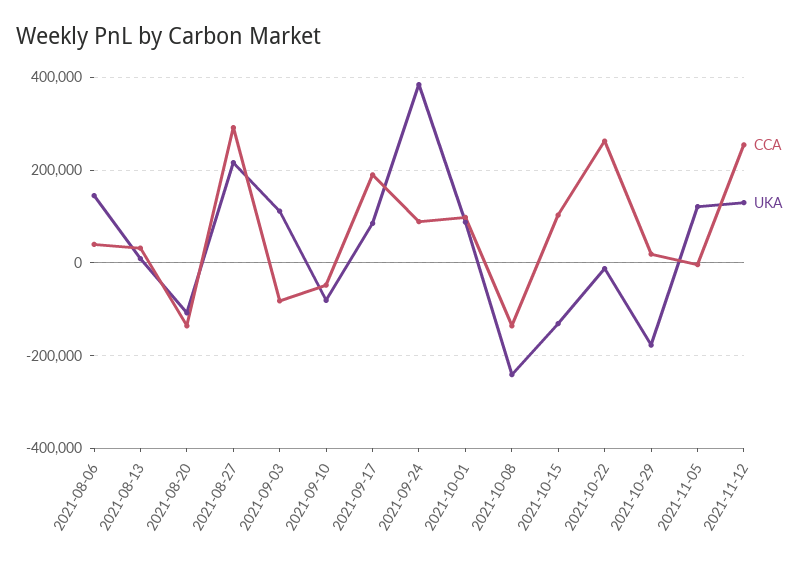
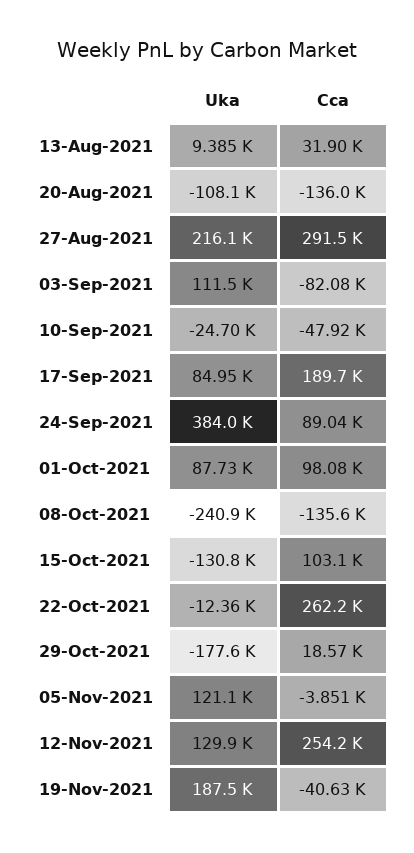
CCA, 2021-08-06: 40000 -> none
UKA, 2021-08-06: 140000 -> none
UKA, 2021-09-10: -80000 -> -24700
UKA, 19-Nov-2021: none -> 187500
CCA, 19-Nov-2021: none -> -40630

